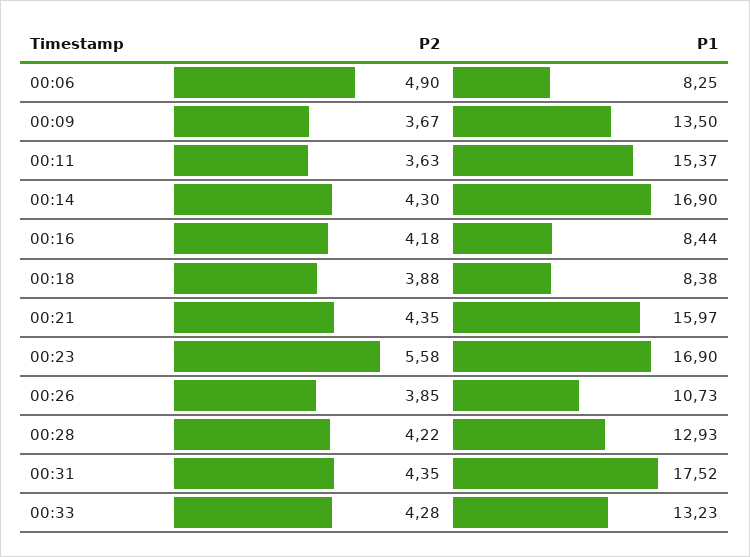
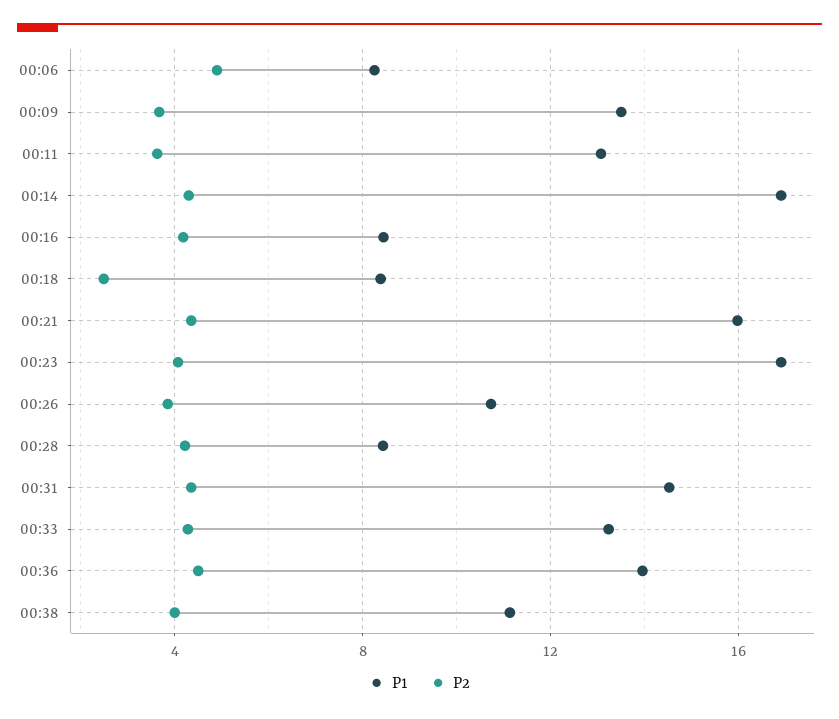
P1, 00:11: 15.37 -> 13
P2, 00:18: 3.88 -> 2.5
P2, 00:23: 5.58 -> 4
P1, 00:28: 12.93 -> 8.5
P1, 00:31: 17.52 -> 14.5
P1, 00:36: none -> 14
P2, 00:36: none -> 4.5
P1, 00:38: none -> 11
P2, 00:38: none -> 4

